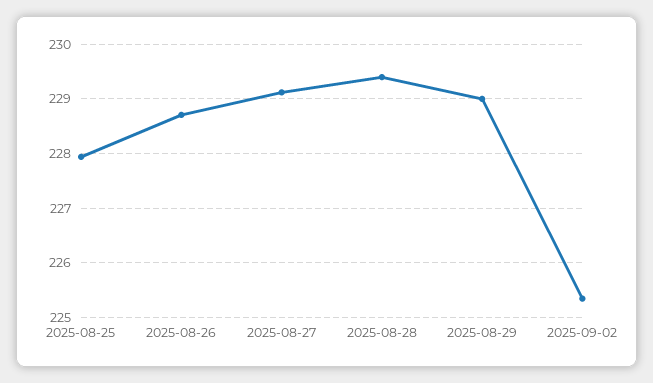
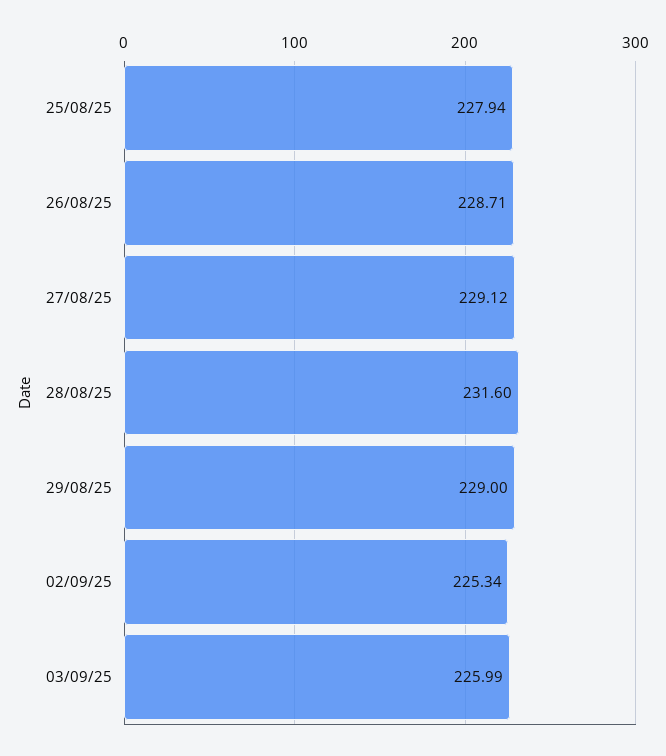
2025-08-28: 229.4 -> 231.6
03/09/25: none -> 225.99

